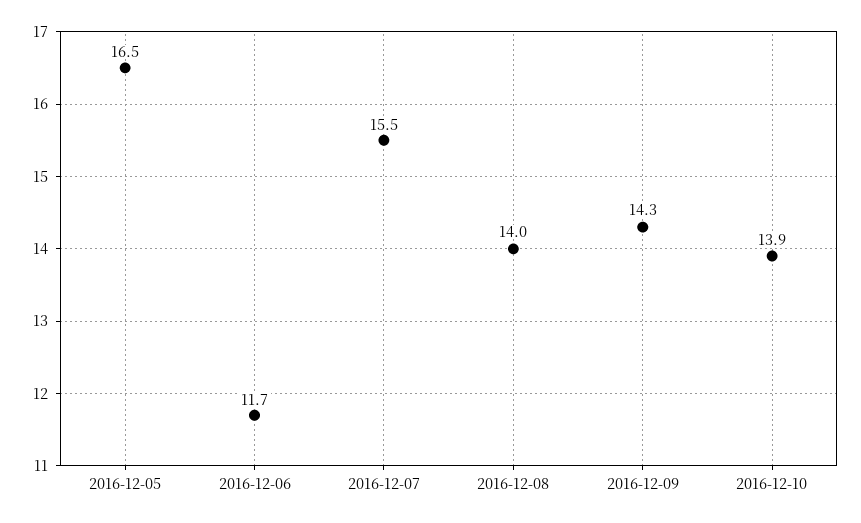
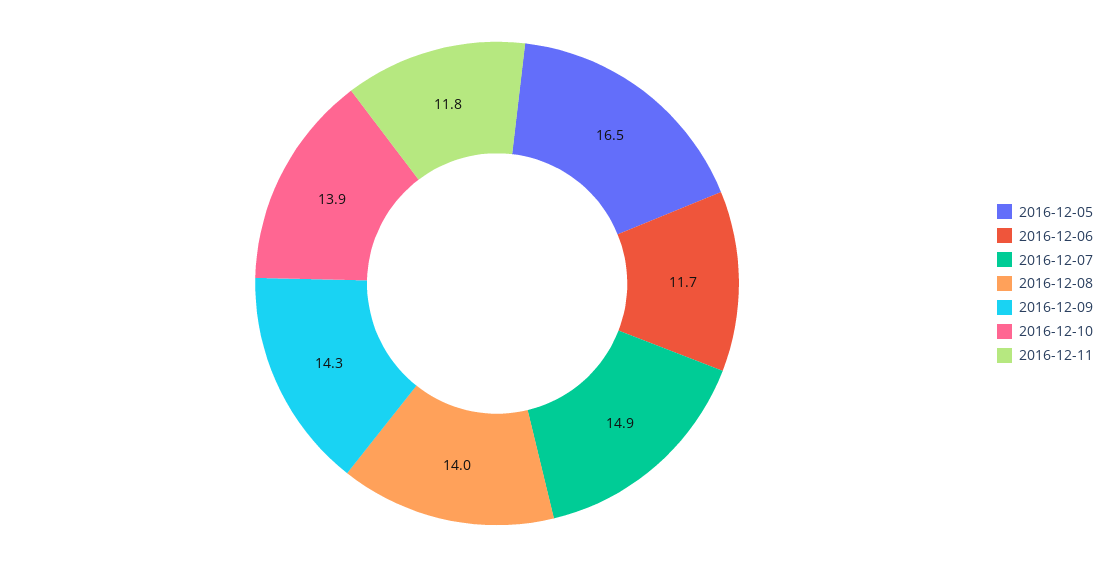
2016-12-07: 15.5 -> 14.9
2016-12-11: none -> 11.8

